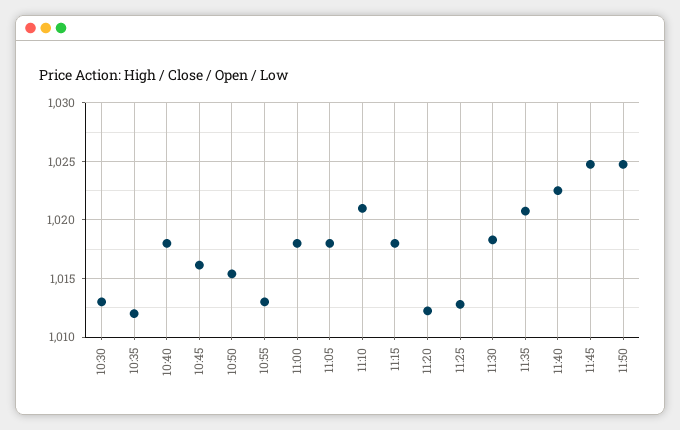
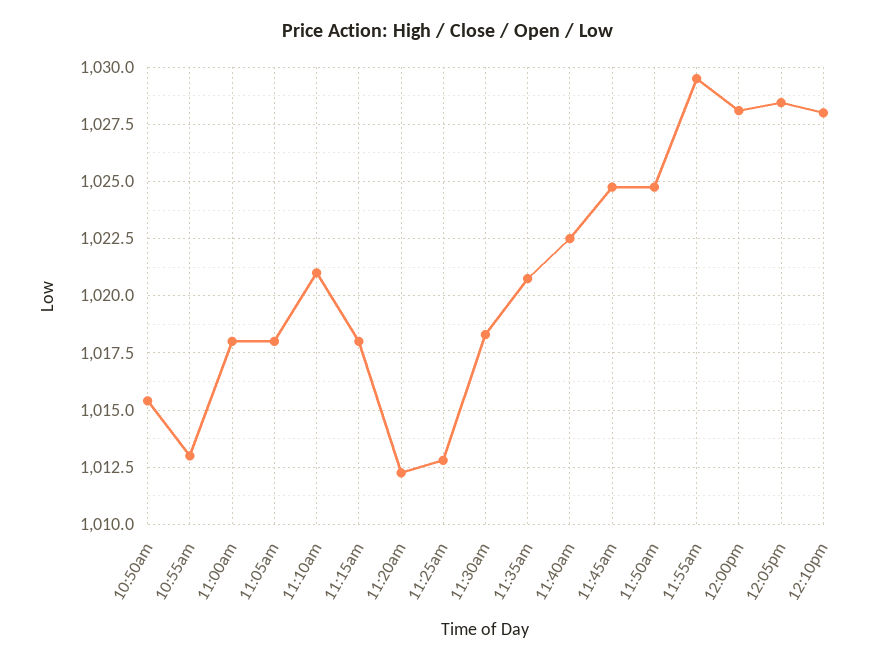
10:30: 1013 -> none
10:35: 1012 -> none
10:40: 1018 -> none
10:45: 1016 -> none
11:55am: none -> 1029.5
12:00pm: none -> 1028
12:05pm: none -> 1028.5
12:10pm: none -> 1028

